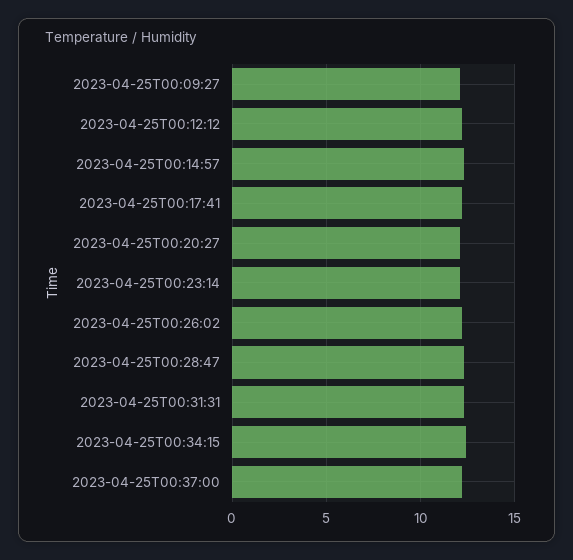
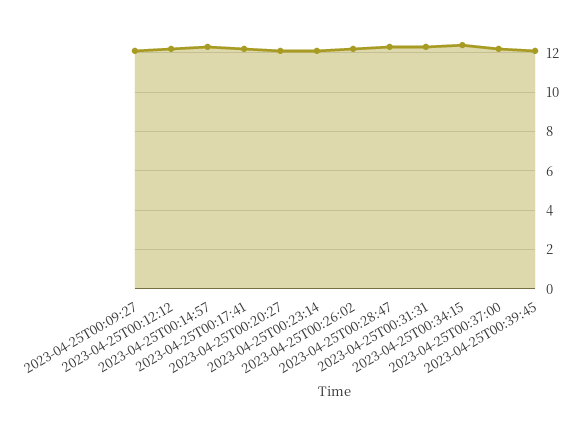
2023-04-25T00:39:45: none -> 12

